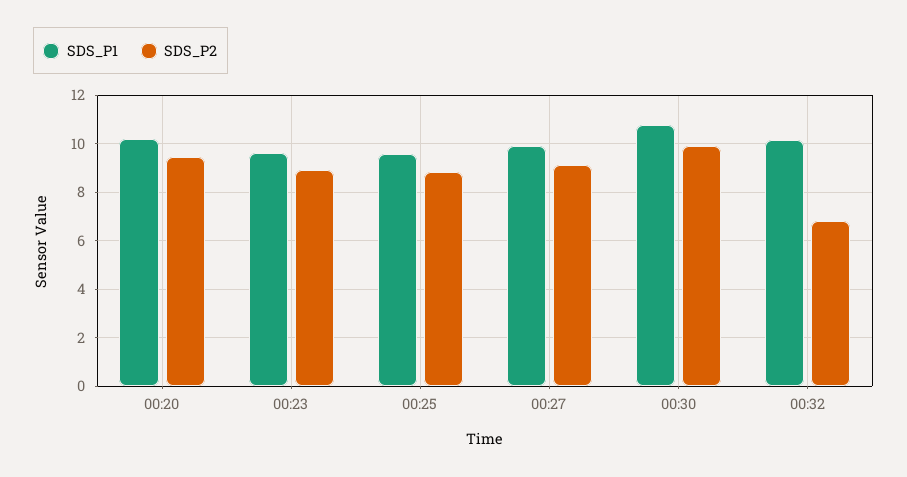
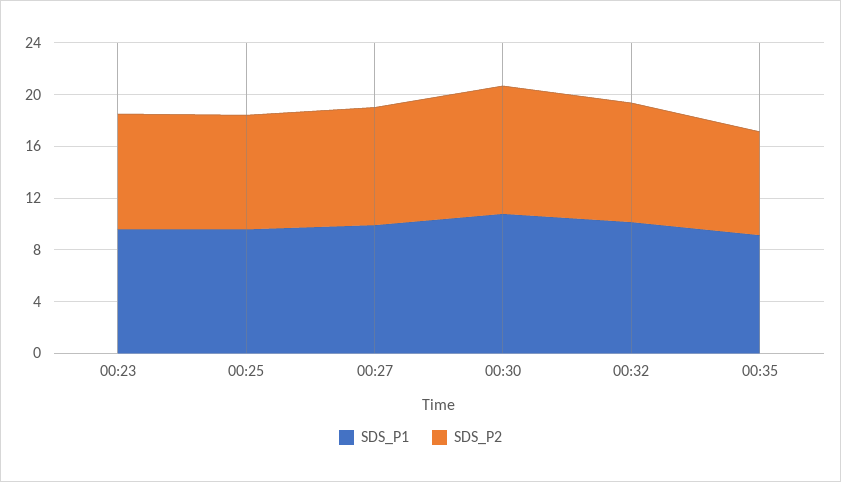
SDS_P1, 00:20: 10.25 -> none
SDS_P2, 00:20: 9.5 -> none
SDS_P2, 00:32: 6.75 -> 9
SDS_P1, 00:35: none -> 9
SDS_P2, 00:35: none -> 8

